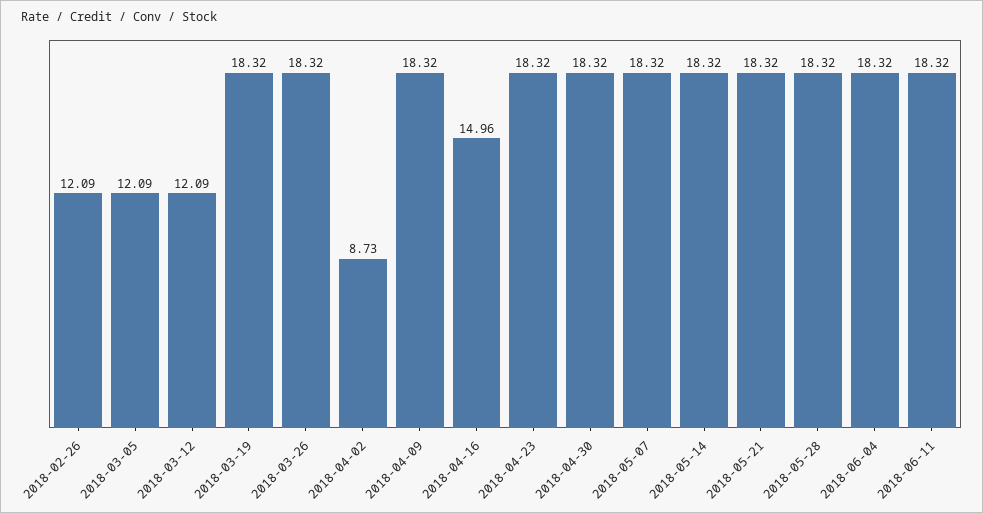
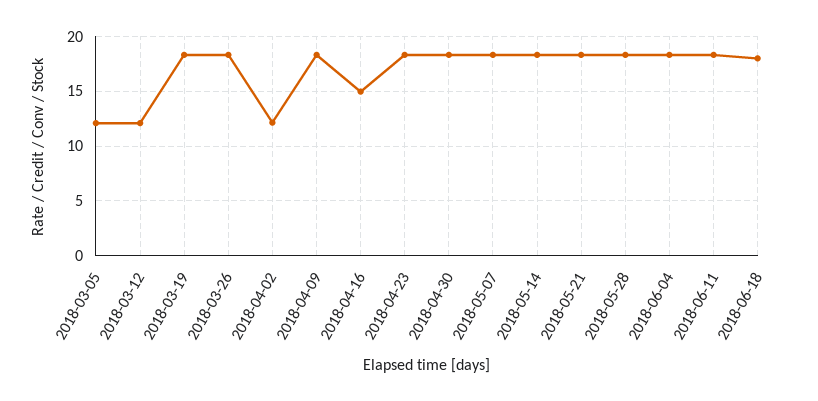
2018-02-26: 12.09 -> none
2018-04-02: 8.73 -> 12
2018-06-18: none -> 18

